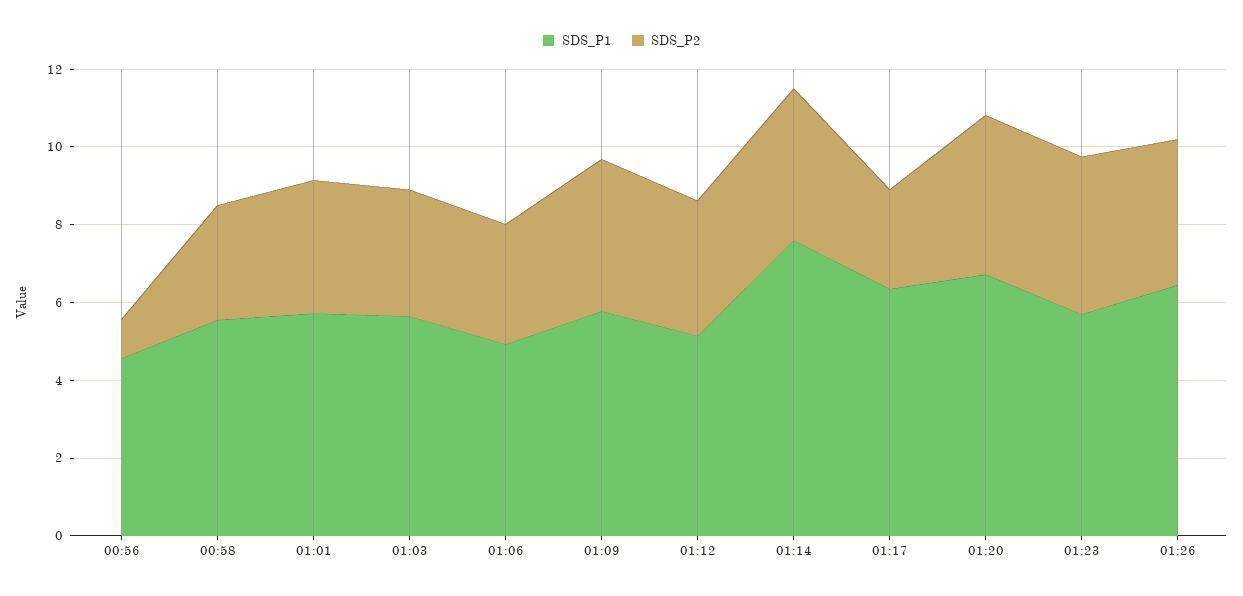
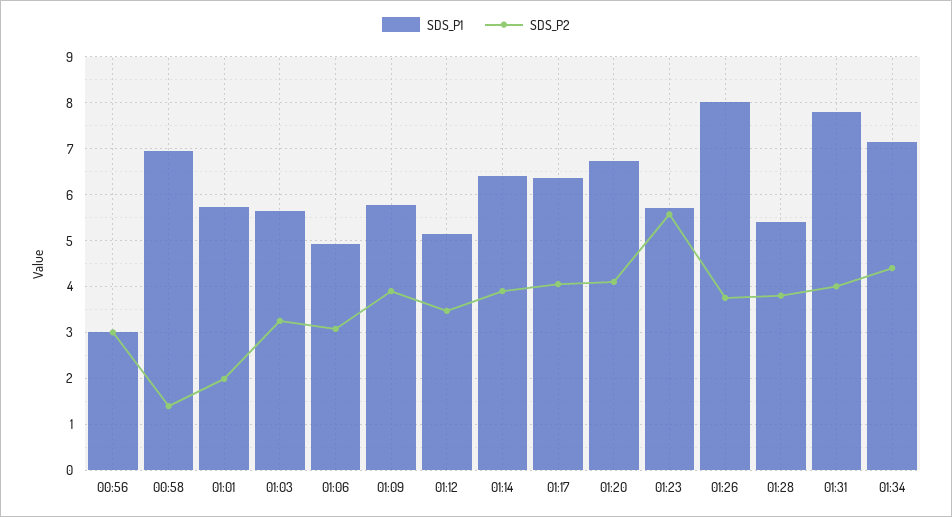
SDS_P1, 00:56: 4.5 -> 3
SDS_P2, 00:56: 1 -> 3
SDS_P1, 00:58: 5.5 -> 7
SDS_P2, 00:58: 3 -> 1.4
SDS_P2, 01:01: 3.5 -> 2
SDS_P1, 01:14: 7.5 -> 6.4
SDS_P2, 01:17: 2.5 -> 4
SDS_P2, 01:23: 4 -> 5.6
SDS_P1, 01:26: 6.5 -> 8
SDS_P1, 01:28: none -> 5.4
SDS_P2, 01:28: none -> 3.8
SDS_P1, 01:31: none -> 7.8
SDS_P2, 01:31: none -> 4
SDS_P1, 01:34: none -> 7.2
SDS_P2, 01:34: none -> 4.4

